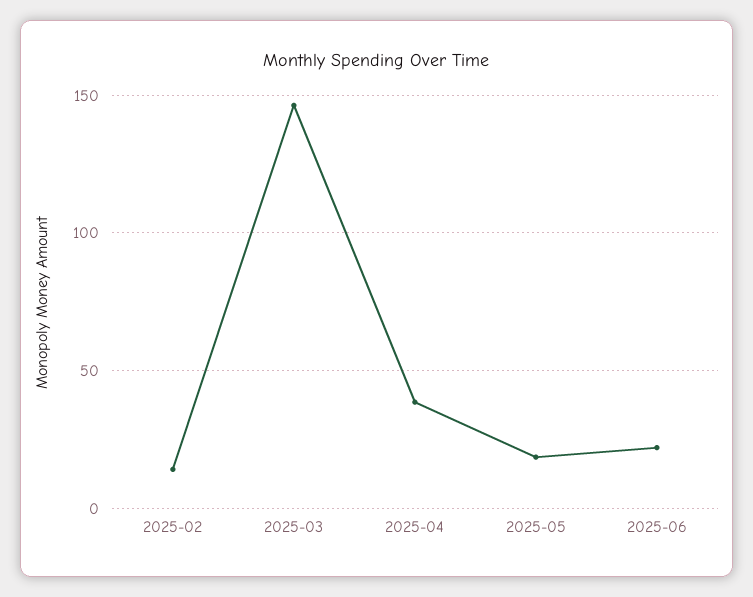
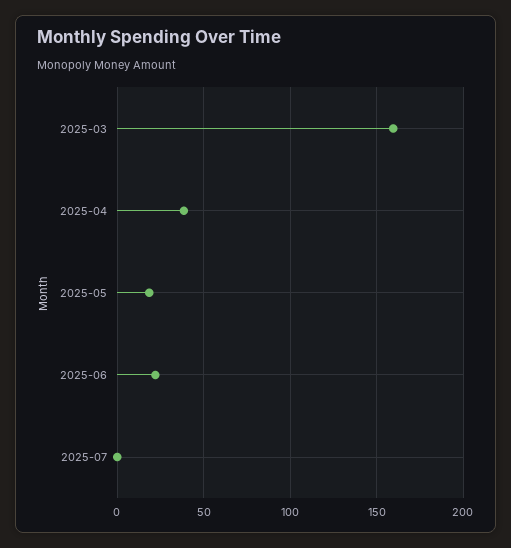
2025-02: 15 -> none
2025-03: 145 -> 160
2025-07: none -> 0

